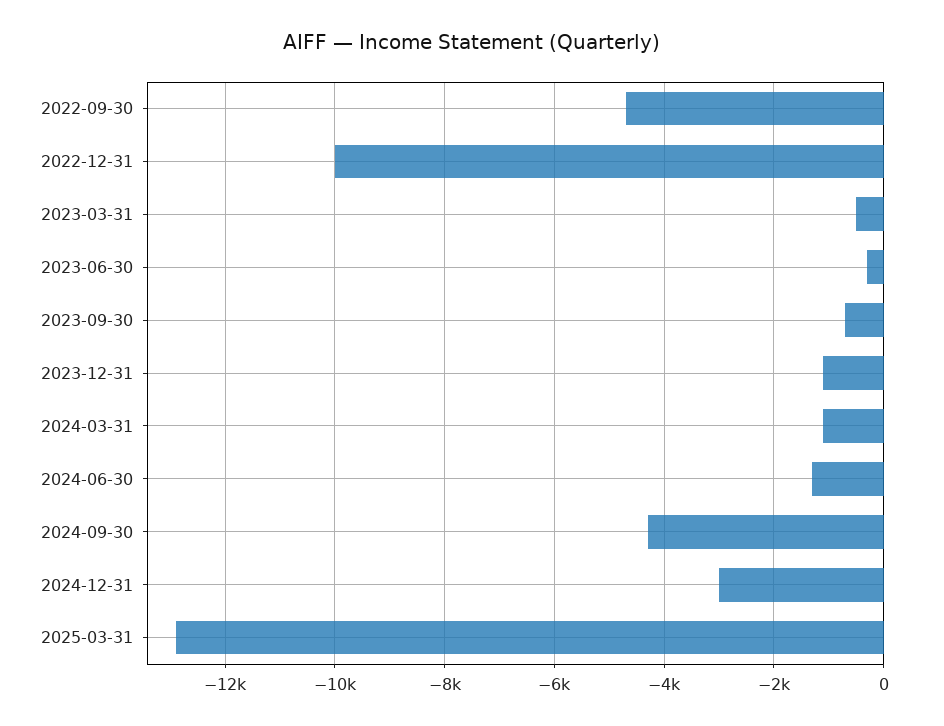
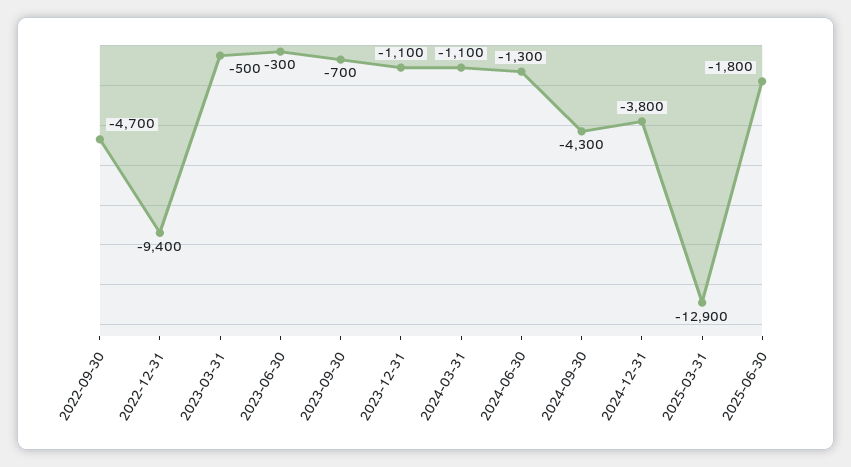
2022-12-31: -10000 -> -9400
2024-12-31: -3000 -> -3800
2025-06-30: none -> -1800

